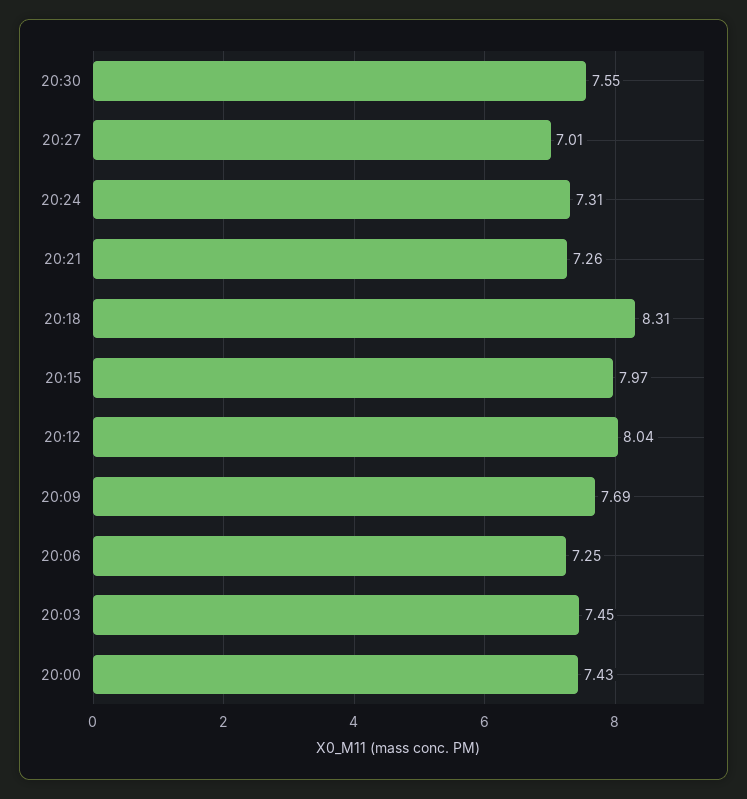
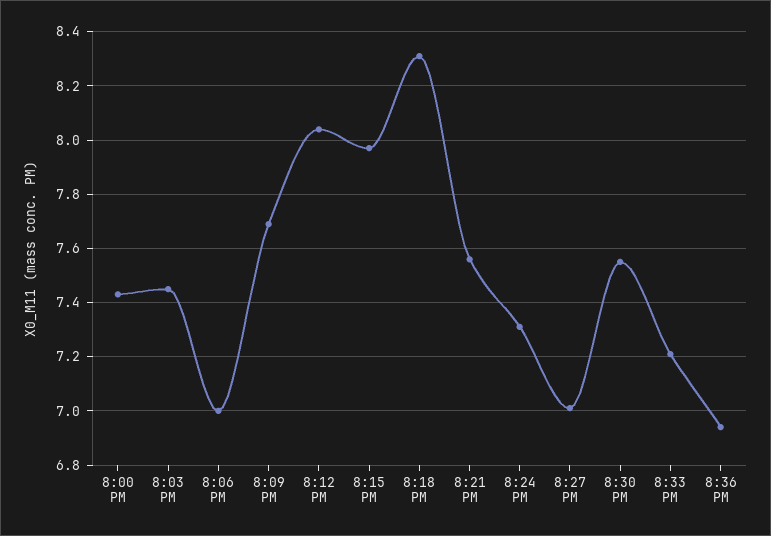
20:21: 7.26 -> 7.55
20:06: 7.25 -> 7
8:33 PM: none -> 7.2
8:36 PM: none -> 6.95

